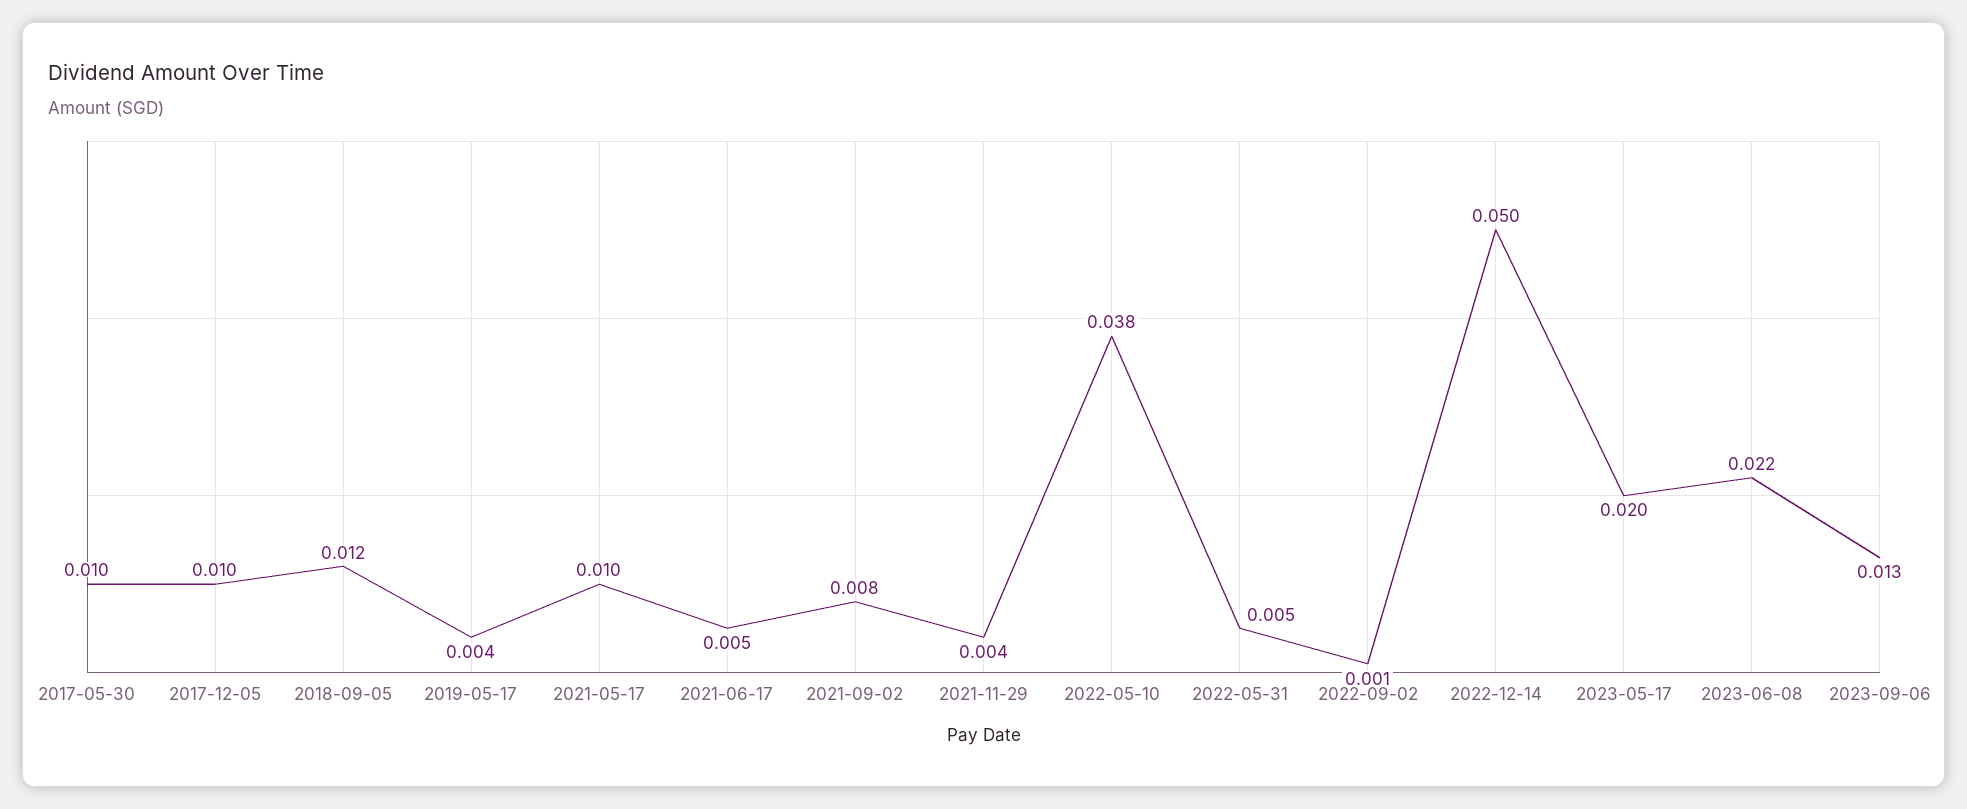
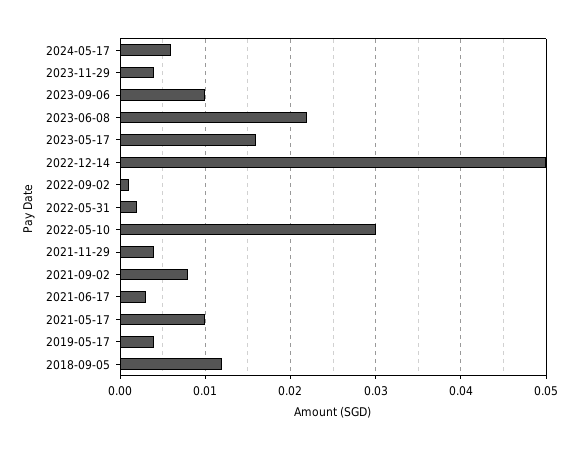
2017-05-30: 0.01 -> none
2017-12-05: 0.01 -> none
2021-06-17: 0.005 -> 0.003
2022-05-10: 0.038 -> 0.03
2022-05-31: 0.005 -> 0.002
2023-05-17: 0.02 -> 0.016
2023-09-06: 0.013 -> 0.01
2024-05-17: none -> 0.006
2023-11-29: none -> 0.004

